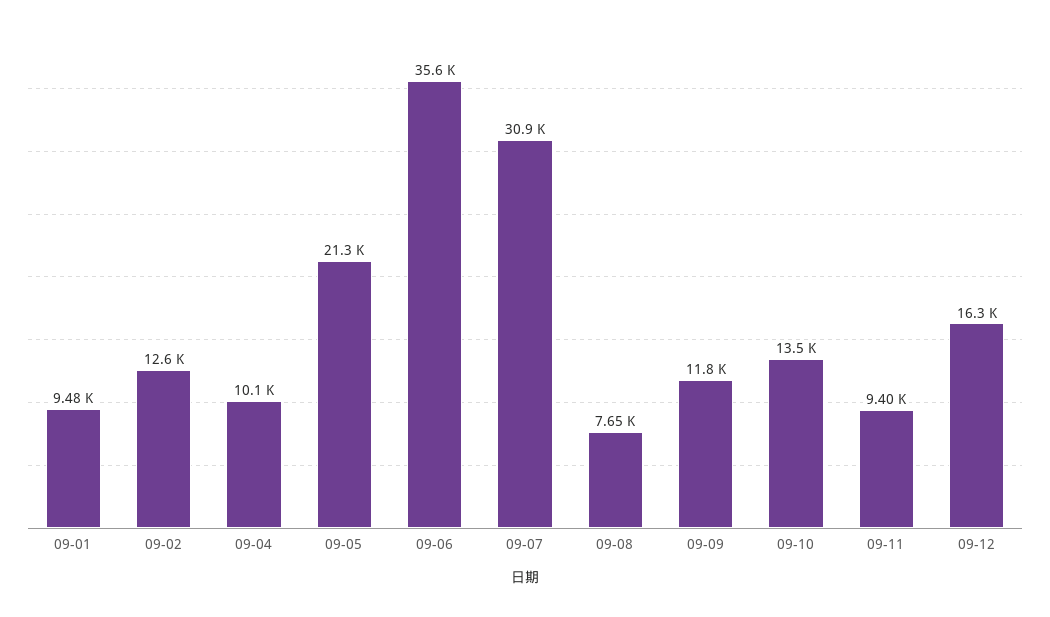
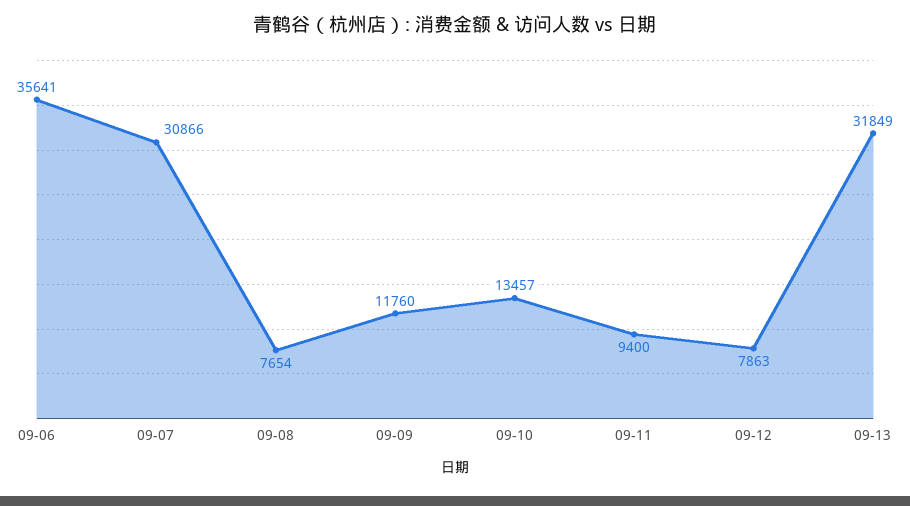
09-01: 9480 -> none
09-02: 12600 -> none
09-04: 10100 -> none
09-05: 21300 -> none
09-12: 16300 -> 7863
09-13: none -> 31849

